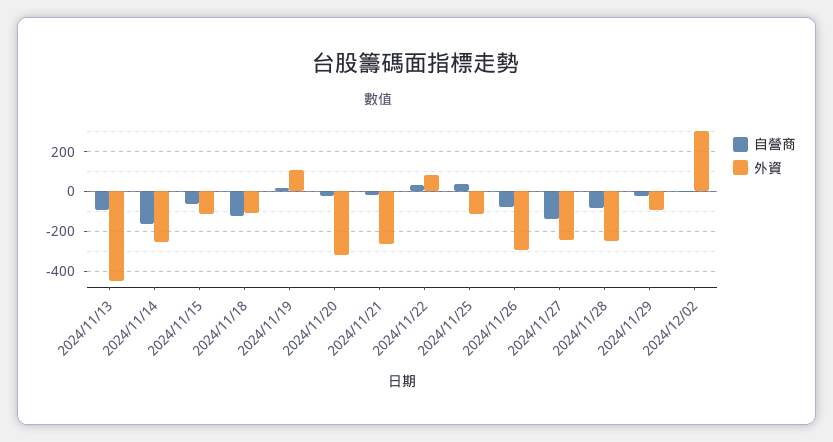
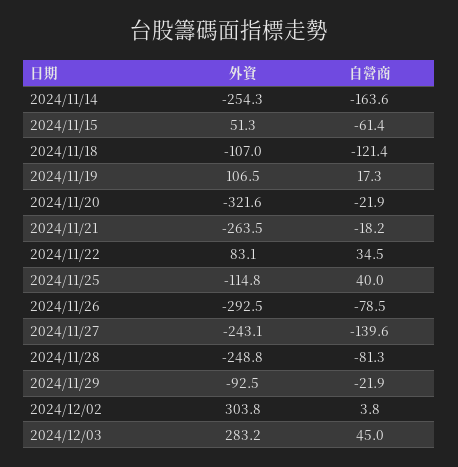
自營商, 2024/11/13: -100 -> none
外資, 2024/11/13: -450 -> none
外資, 2024/11/15: -100 -> 51.3
外資, 2024/12/03: none -> 283.2
自營商, 2024/12/03: none -> 45

